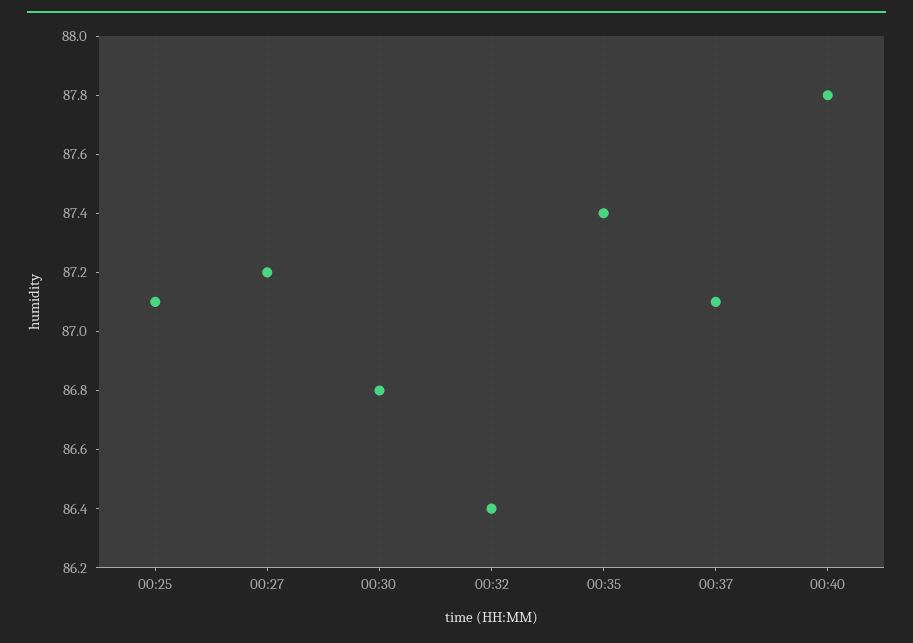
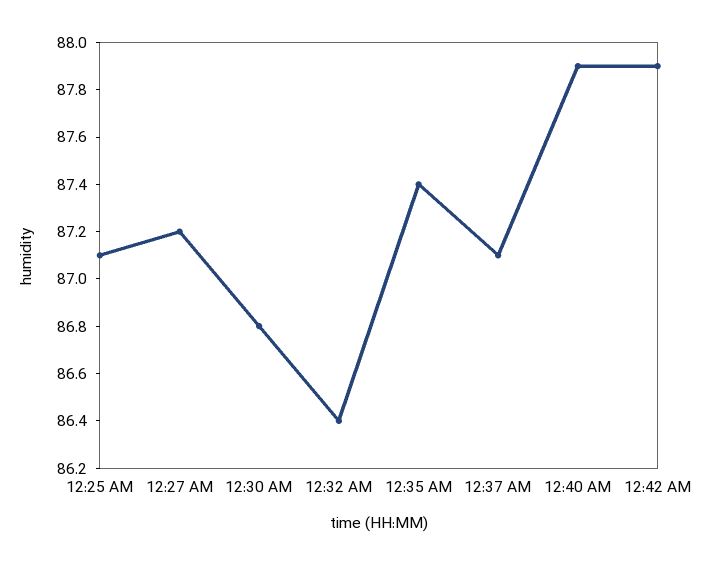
00:40: 87.8 -> 87.9
12:42 AM: none -> 87.9

